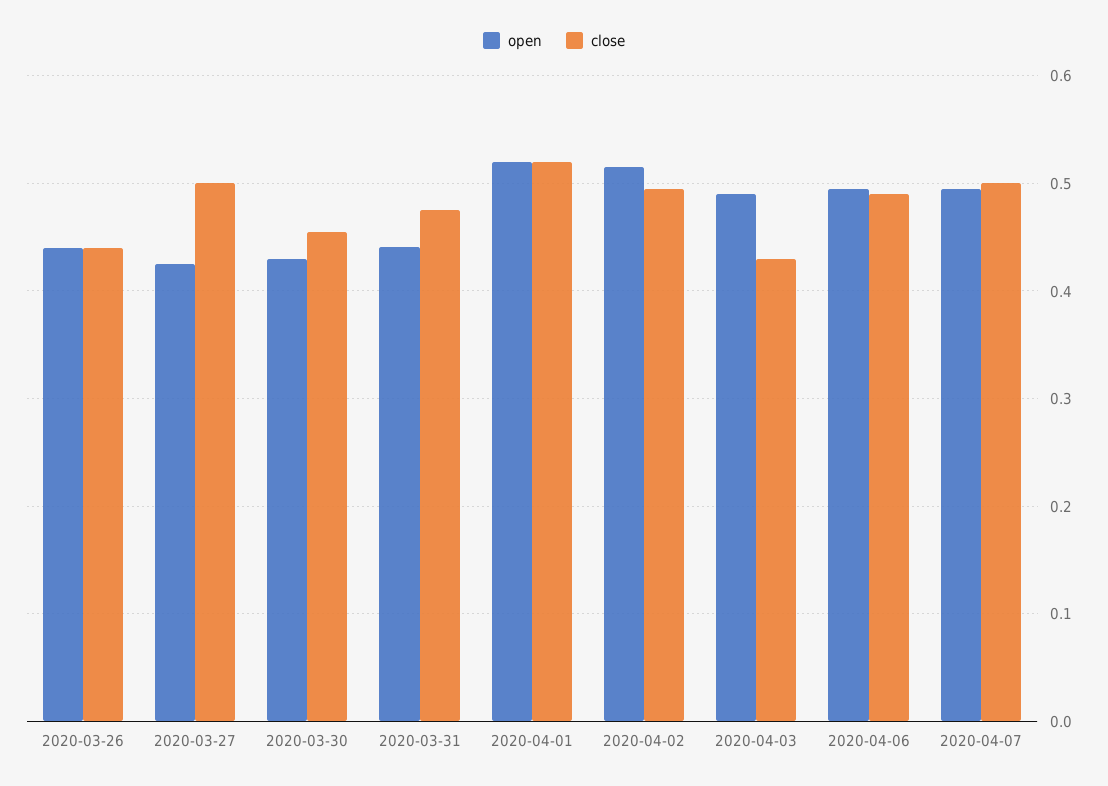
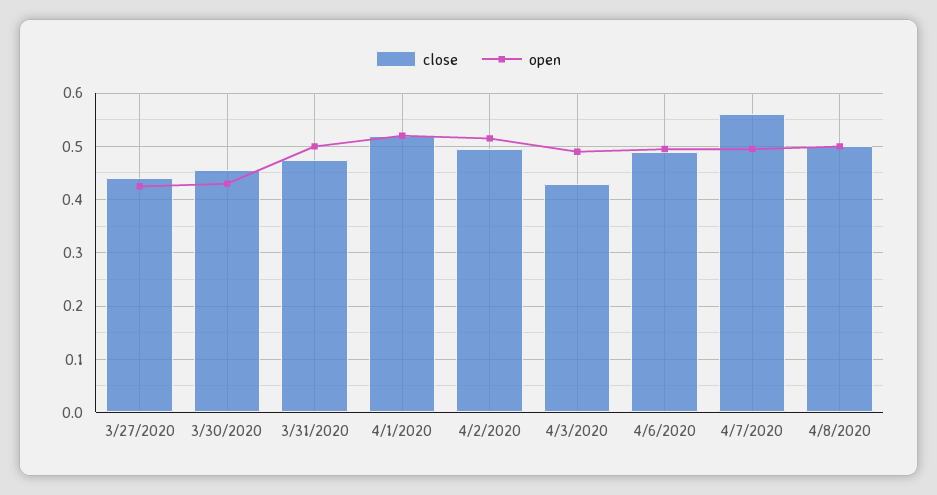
open, 2020-03-26: 0.44 -> none
close, 2020-03-26: 0.44 -> none
close, 2020-03-27: 0.5 -> 0.44
open, 2020-03-31: 0.44 -> 0.5
close, 2020-04-07: 0.5 -> 0.56
close, 4/8/2020: none -> 0.5
open, 4/8/2020: none -> 0.5

